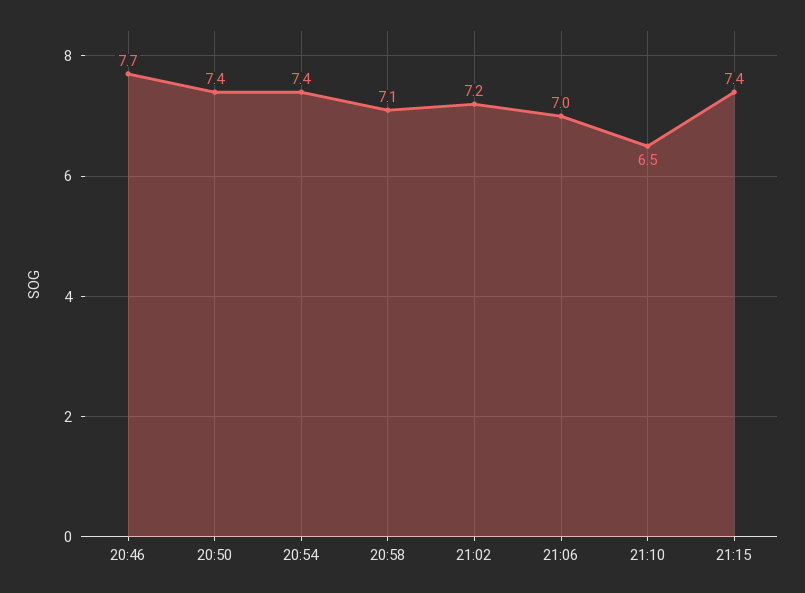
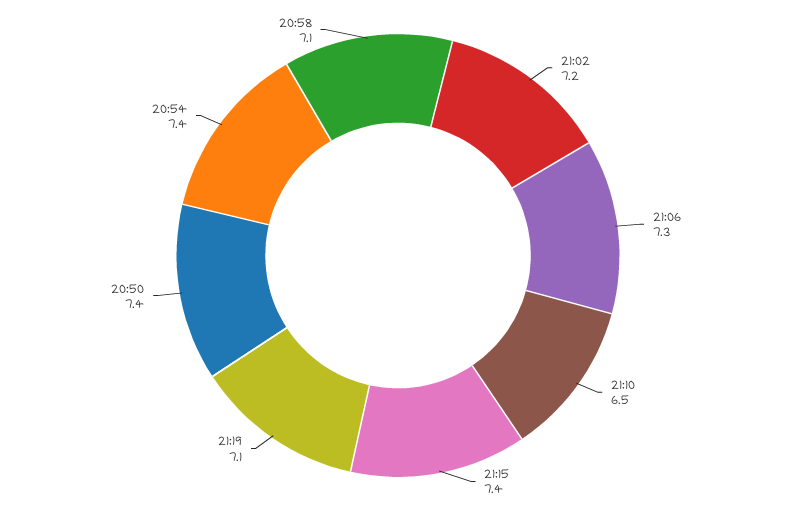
20:46: 7.7 -> none
21:06: 7 -> 7.3
21:19: none -> 7.1

